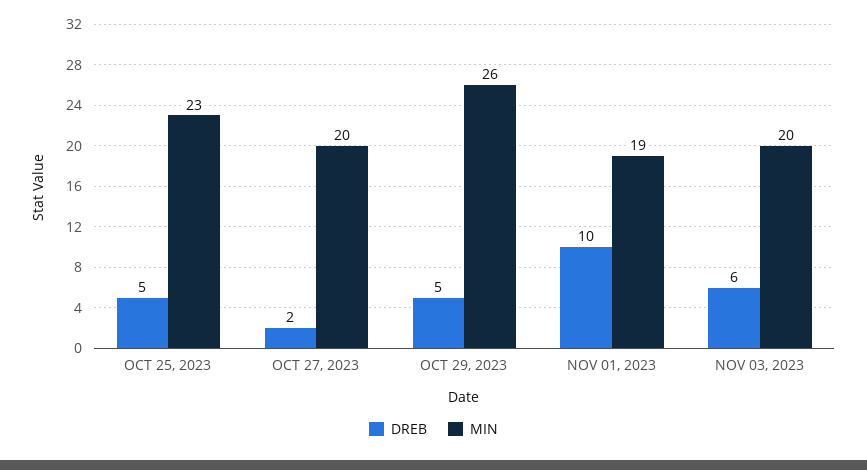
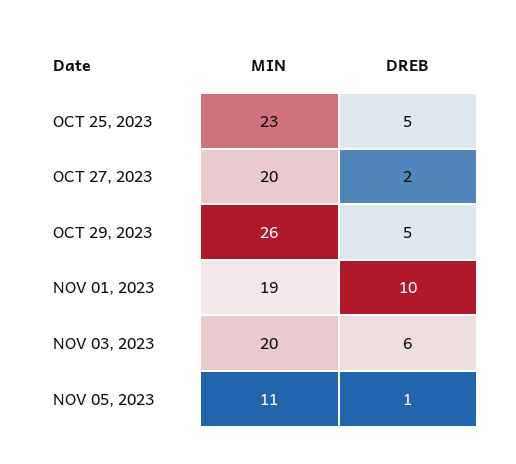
MIN, NOV 05, 2023: none -> 11
DREB, NOV 05, 2023: none -> 1

